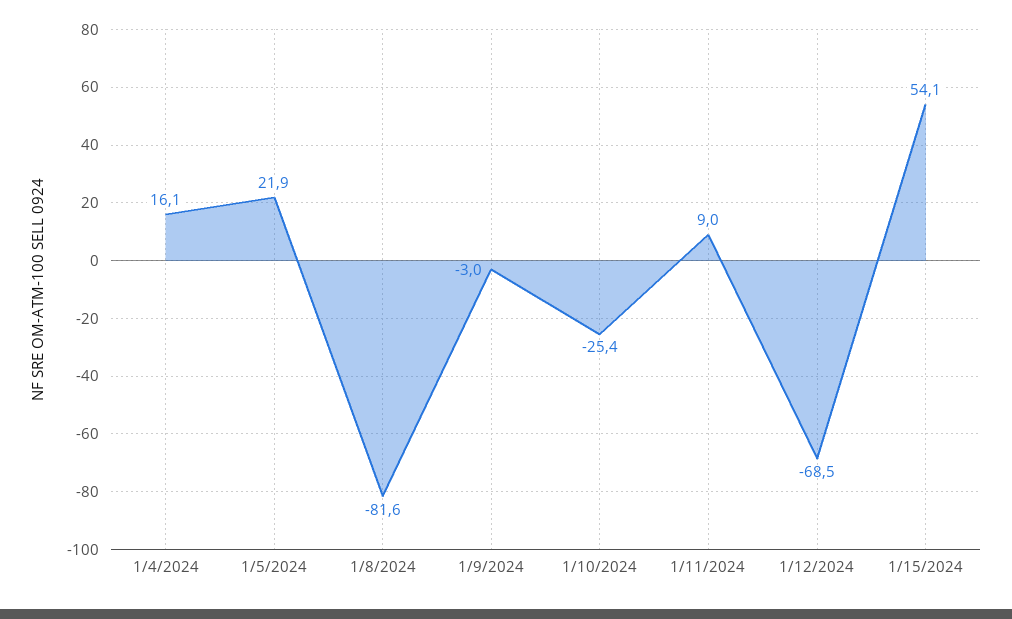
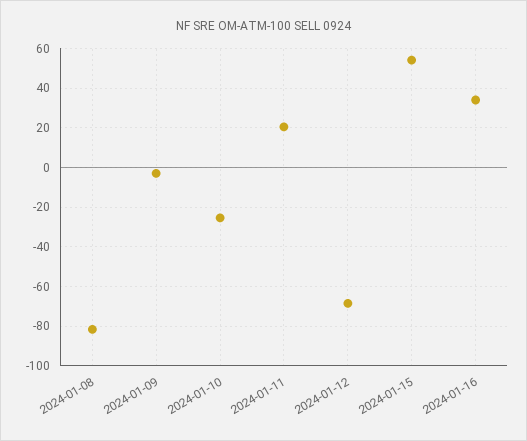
1/4/2024: 16.1 -> none
1/5/2024: 21.9 -> none
1/11/2024: 9 -> 20
2024-01-16: none -> 35

